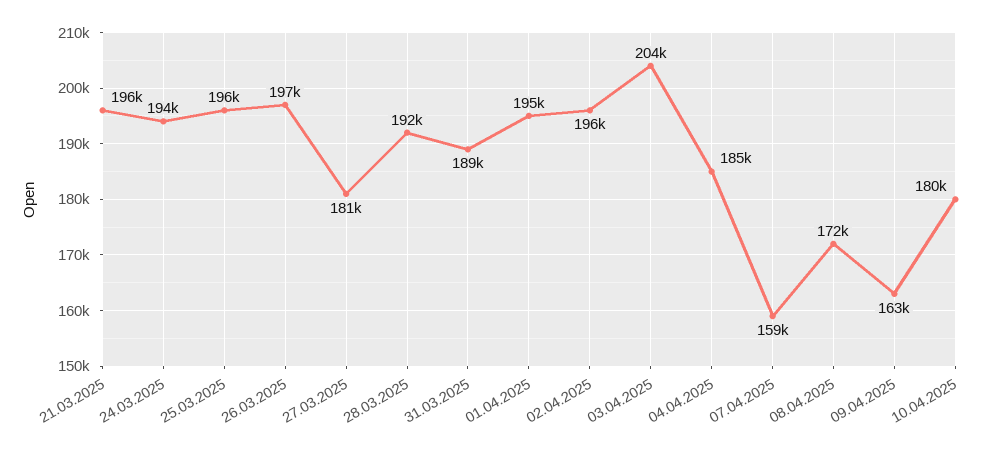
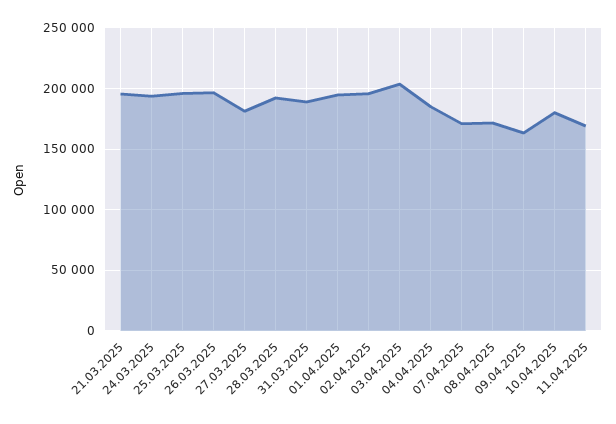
07.04.2025: 159000 -> 170000
11.04.2025: none -> 170000

